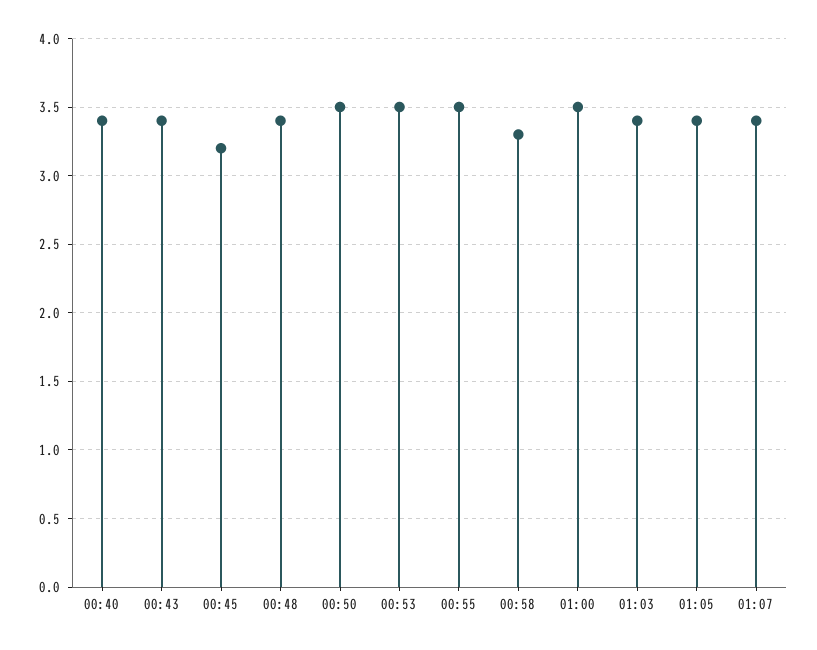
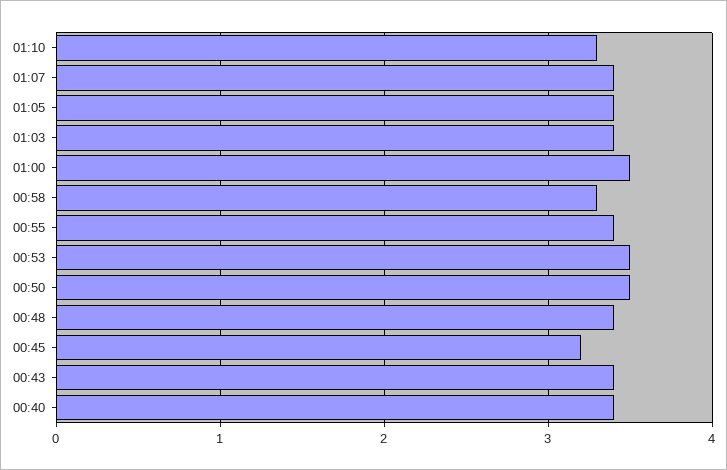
00:55: 3.5 -> 3.4
01:10: none -> 3.3

